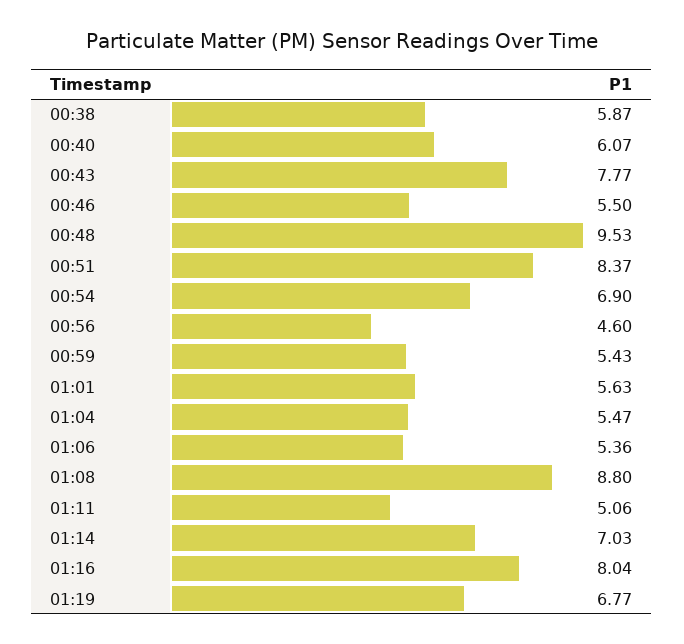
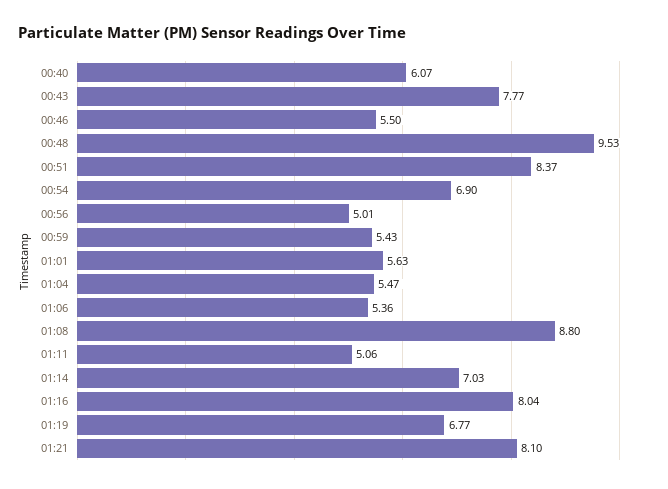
00:38: 5.87 -> none
00:56: 4.6 -> 5.01
01:21: none -> 8.1

